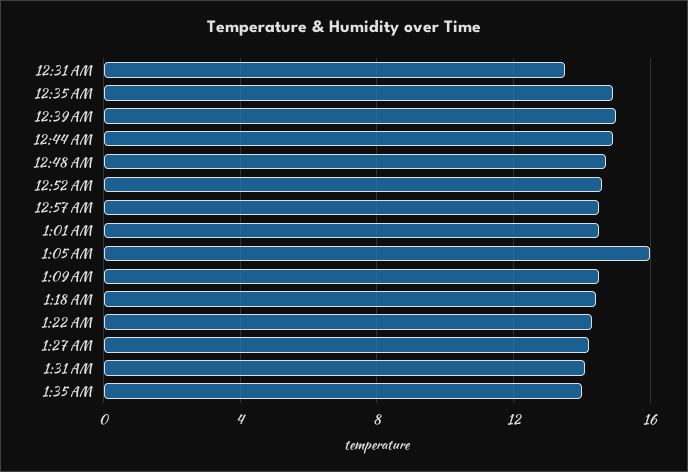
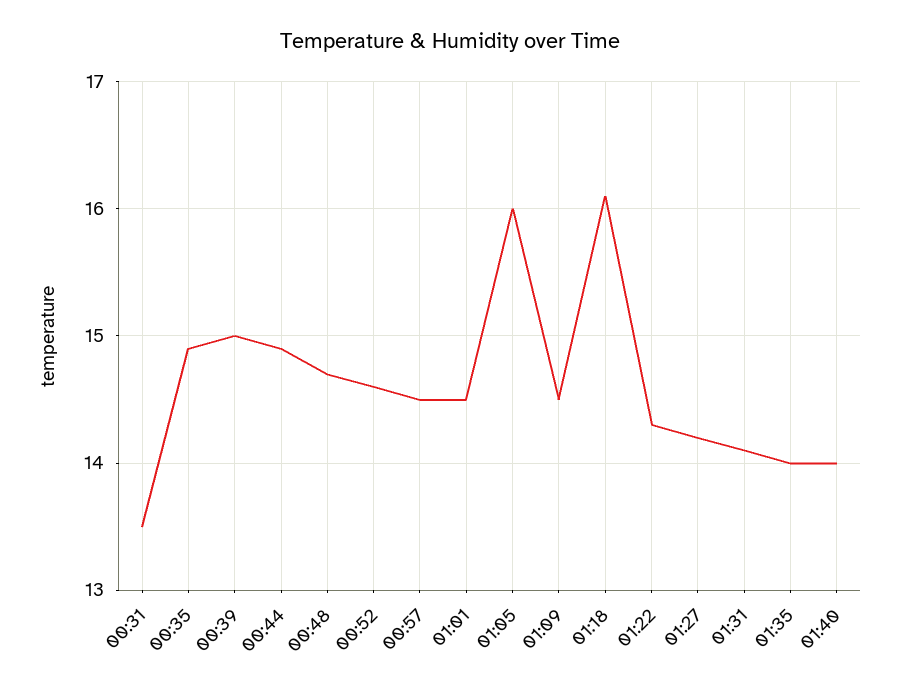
1:18 AM: 14.5 -> 16.1
01:40: none -> 14

